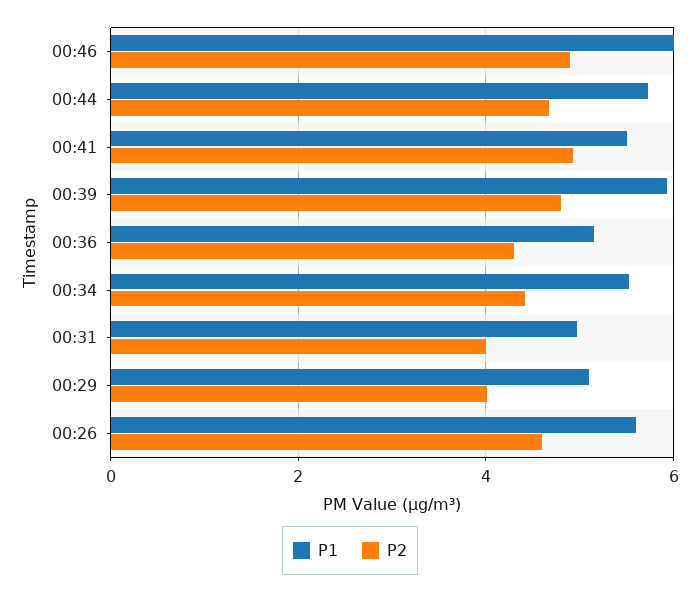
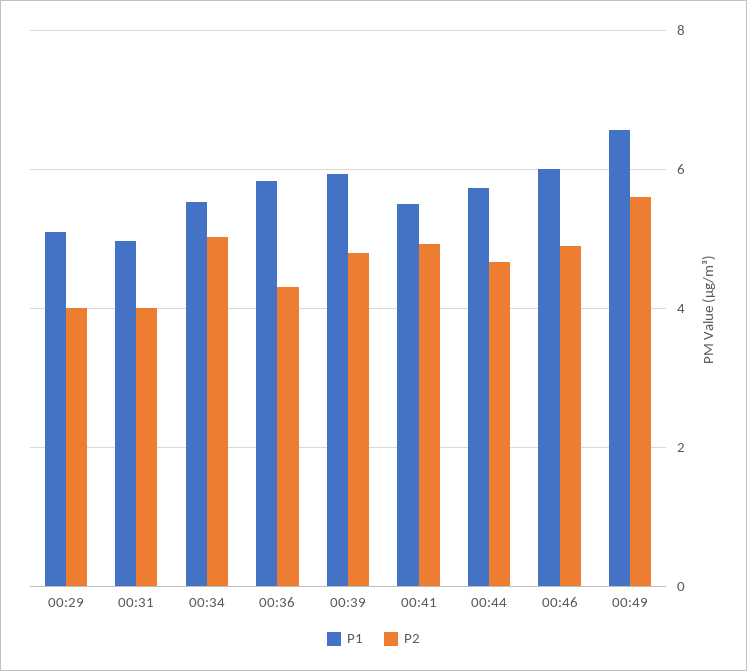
P1, 00:36: 5.2 -> 5.8
P2, 00:34: 4.4 -> 5
P1, 00:26: 5.6 -> none
P2, 00:26: 4.6 -> none
P1, 00:49: none -> 6.6
P2, 00:49: none -> 5.6

